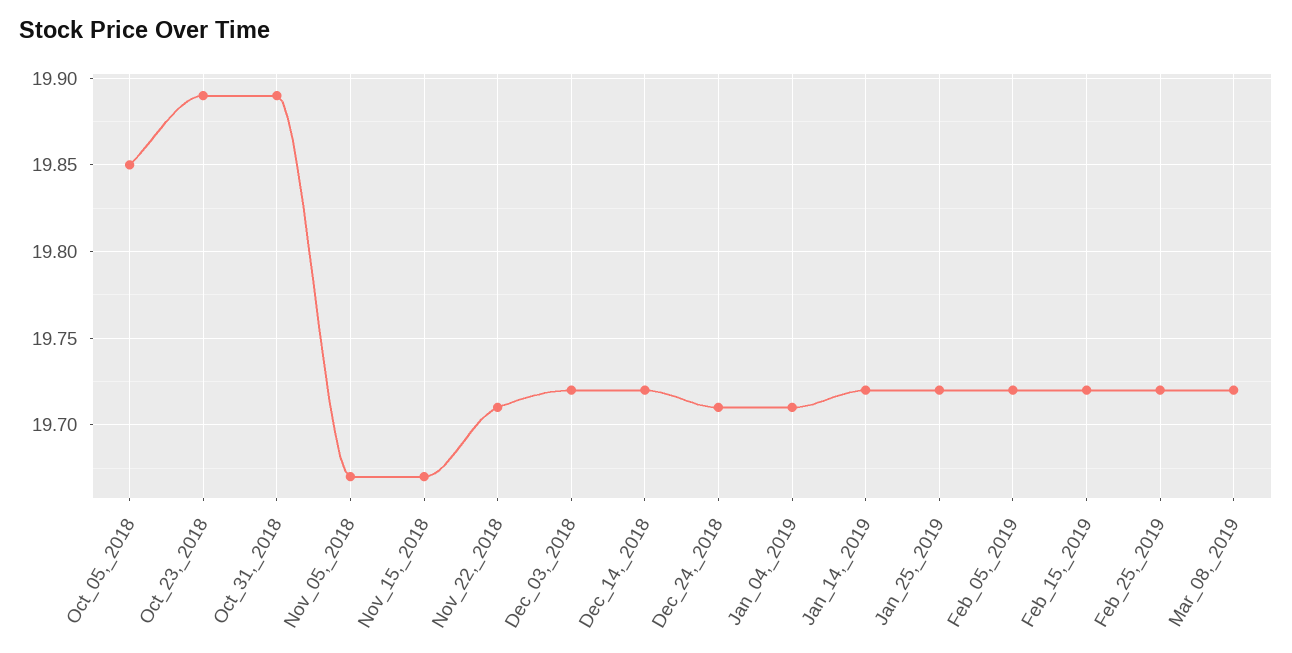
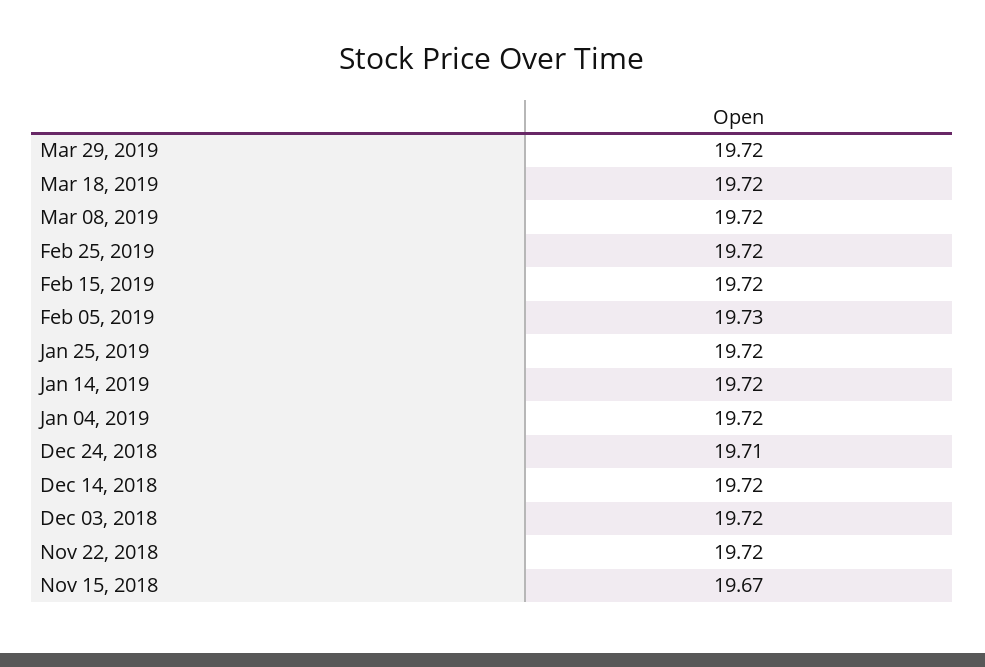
Oct_05,_2018: 19.85 -> none
Oct_23,_2018: 19.89 -> none
Oct_31,_2018: 19.89 -> none
Nov_05,_2018: 19.67 -> none
Nov_22,_2018: 19.71 -> 19.72
Jan_04,_2019: 19.71 -> 19.72
Feb_05,_2019: 19.72 -> 19.73
Mar 29, 2019: none -> 19.72
Mar 18, 2019: none -> 19.72

